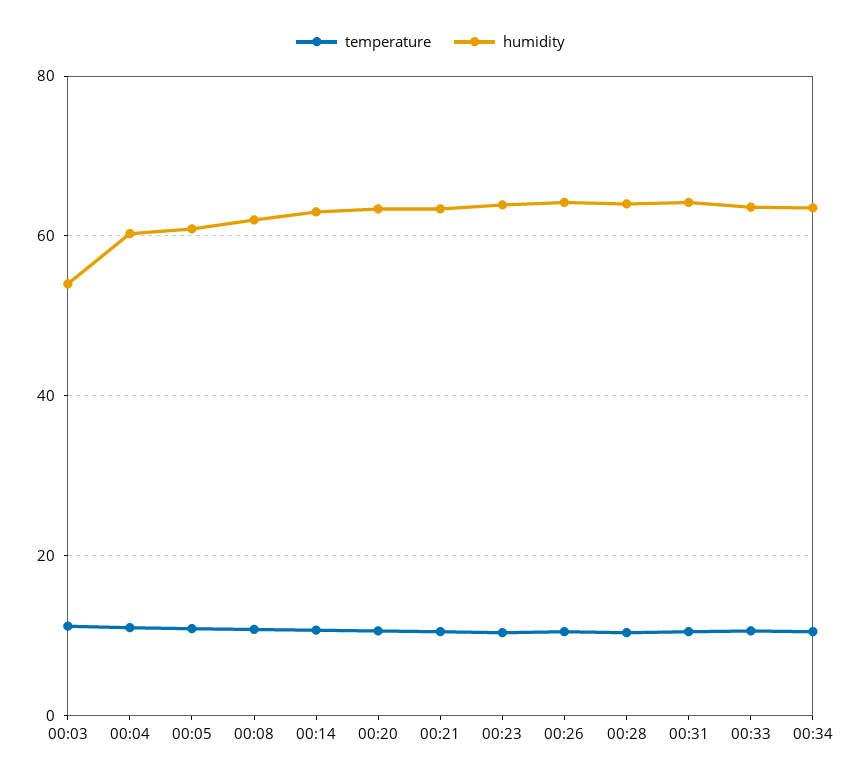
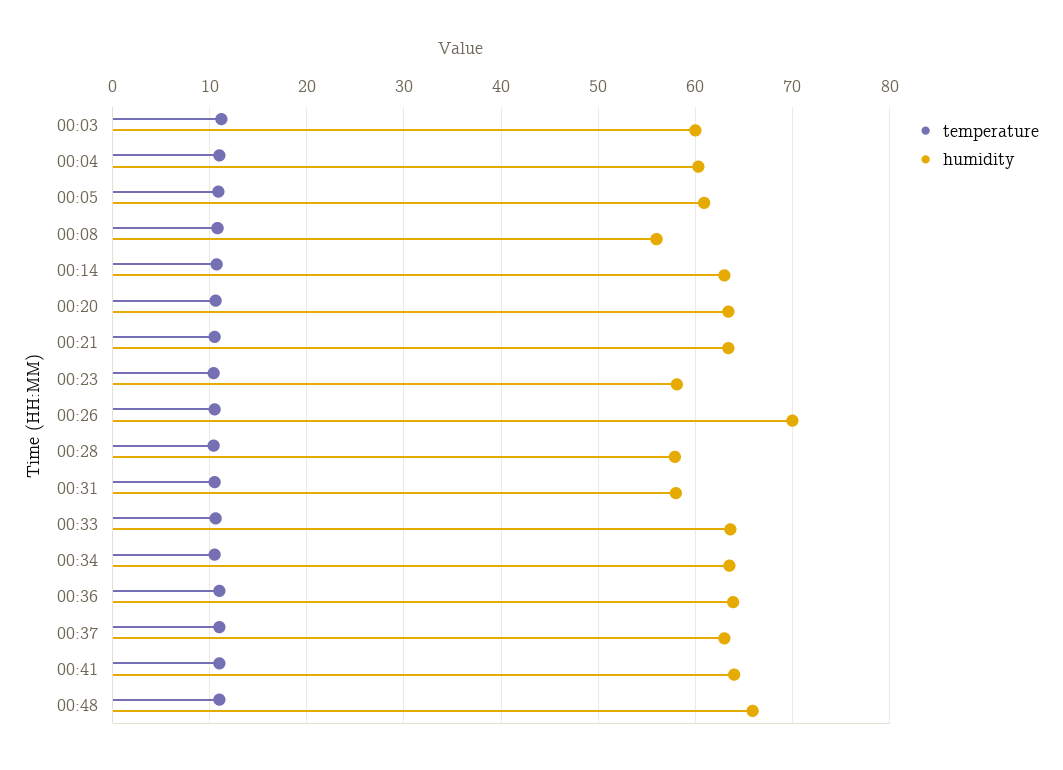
humidity, 00:03: 54 -> 60
humidity, 00:08: 62 -> 56
humidity, 00:23: 64 -> 58
humidity, 00:26: 64 -> 70
humidity, 00:28: 64 -> 58
humidity, 00:31: 64 -> 58
temperature, 00:36: none -> 11
humidity, 00:36: none -> 64
temperature, 00:37: none -> 11
humidity, 00:37: none -> 63
temperature, 00:41: none -> 11
humidity, 00:41: none -> 64
temperature, 00:48: none -> 11
humidity, 00:48: none -> 66

